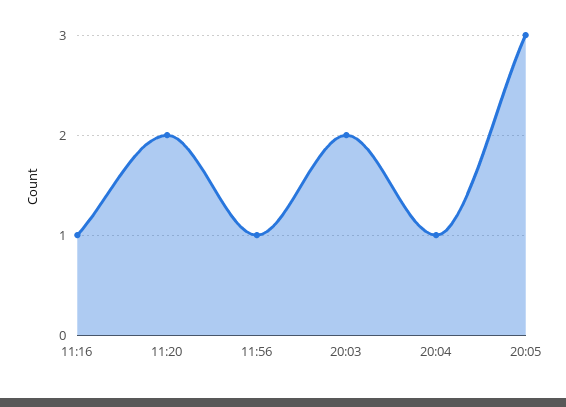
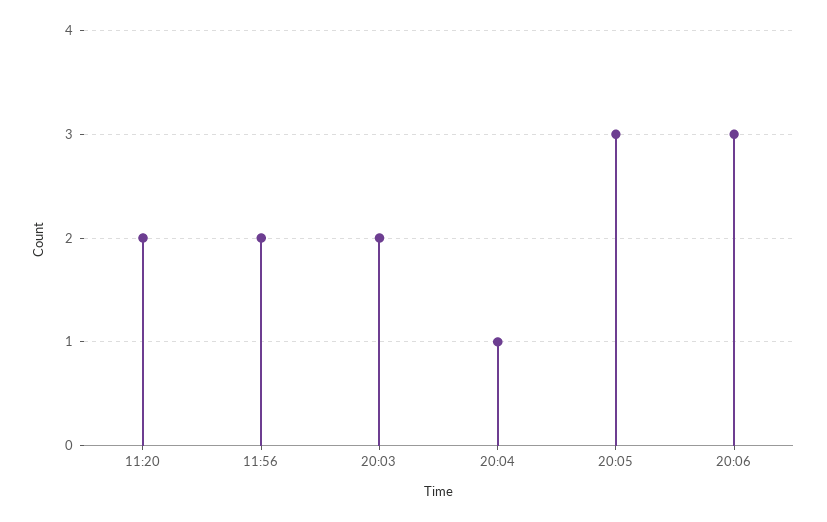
11:16: 1 -> none
11:56: 1 -> 2
20:06: none -> 3

